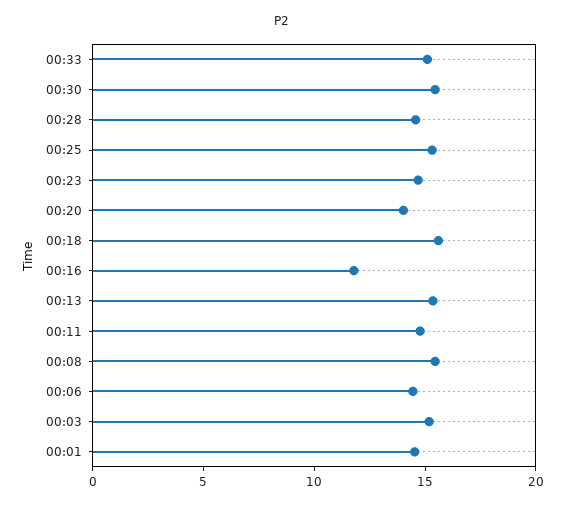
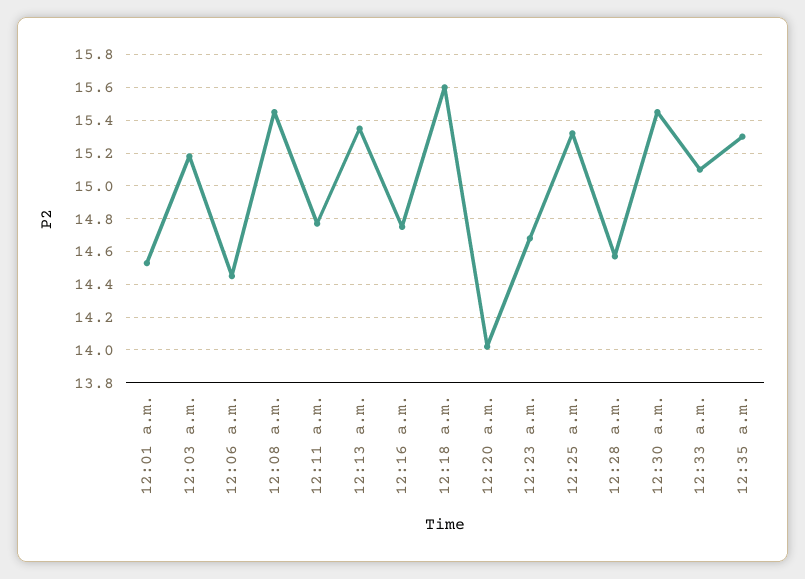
00:16: 12 -> 14.75
12:35 a.m.: none -> 15.3

